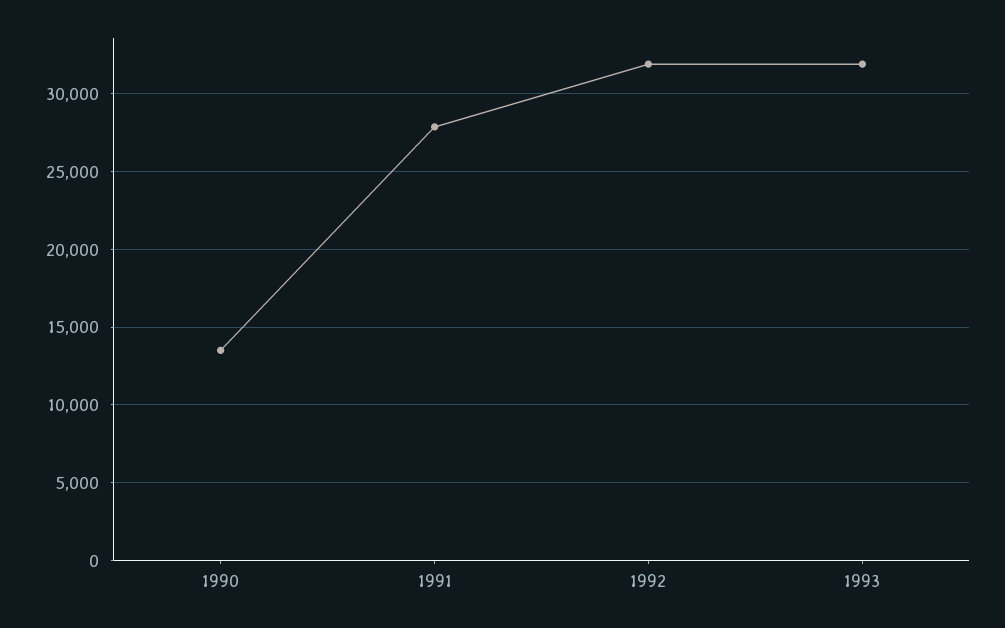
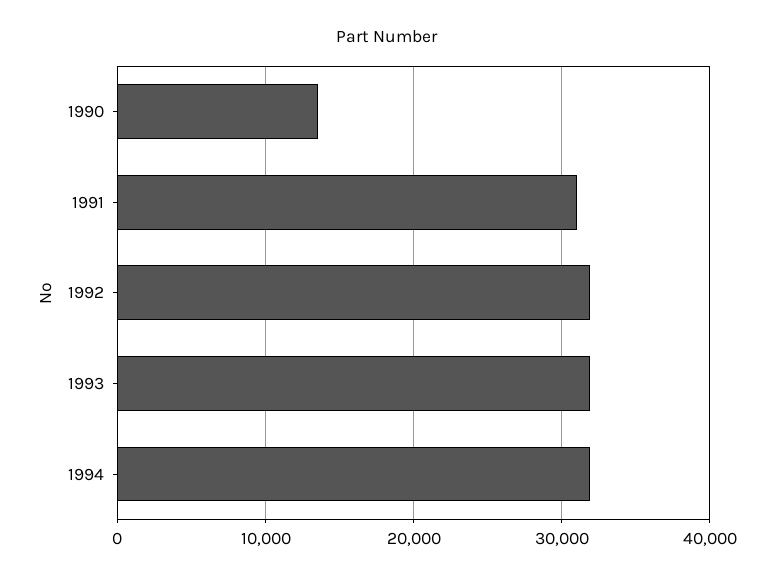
1991: 28000 -> 31000
1994: none -> 32000

